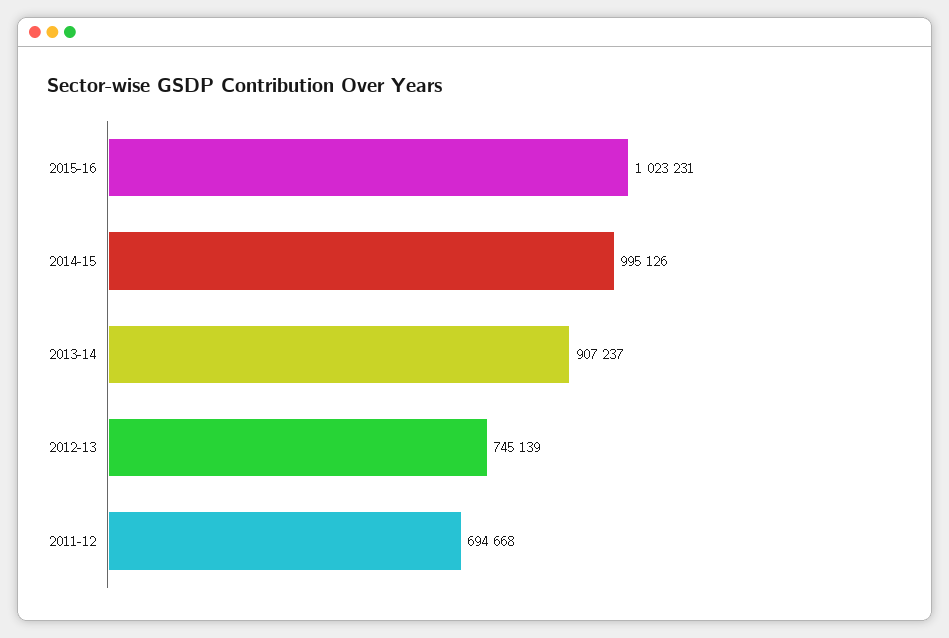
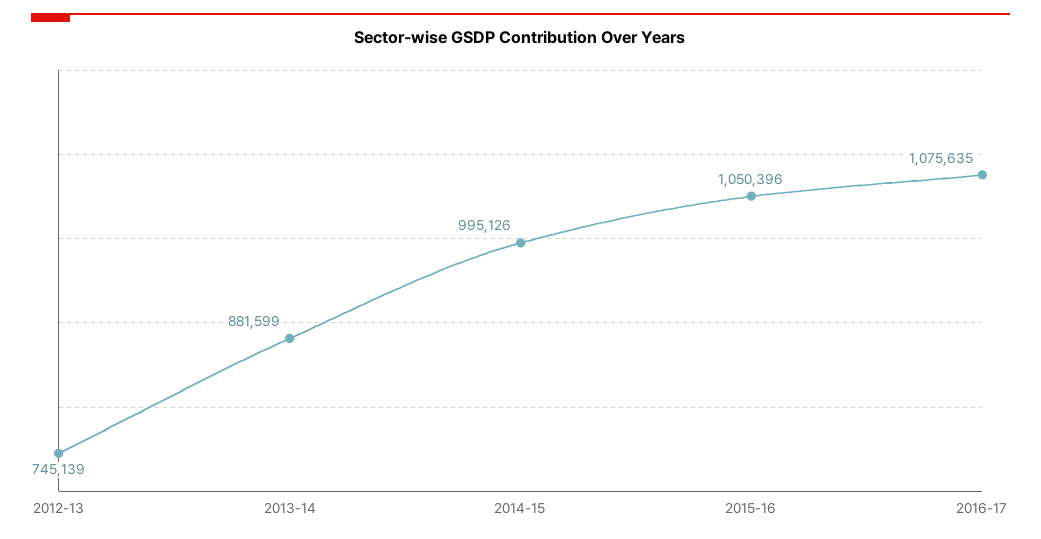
2015-16: 1023231 -> 1050396
2013-14: 907237 -> 881599
2011-12: 694668 -> none
2016-17: none -> 1075635

